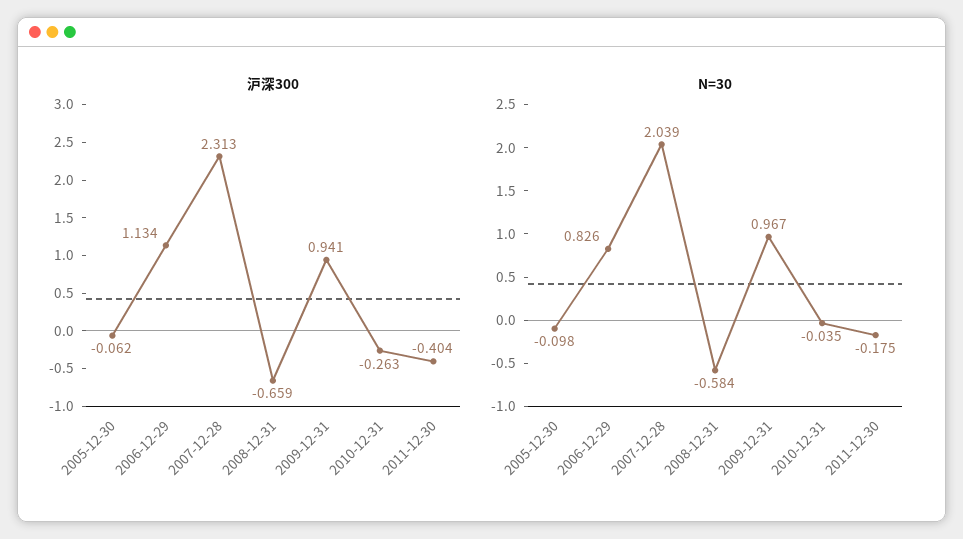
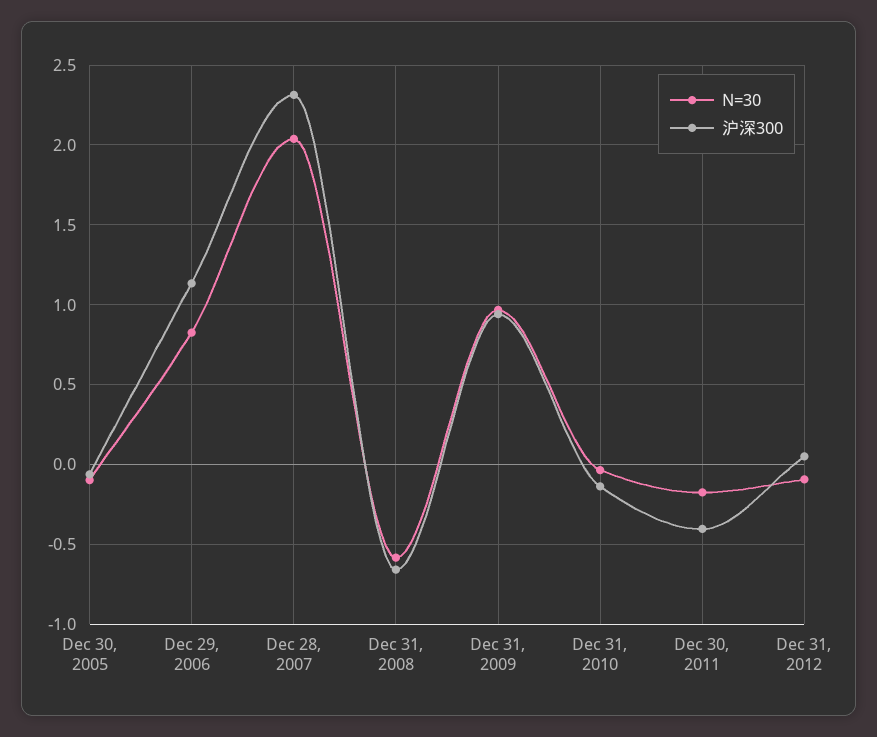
沪深300, 2010-12-31: -0.263 -> -0.15
N=30, Dec 31, 2012: none -> -0.1
沪深300, Dec 31, 2012: none -> 0.05

